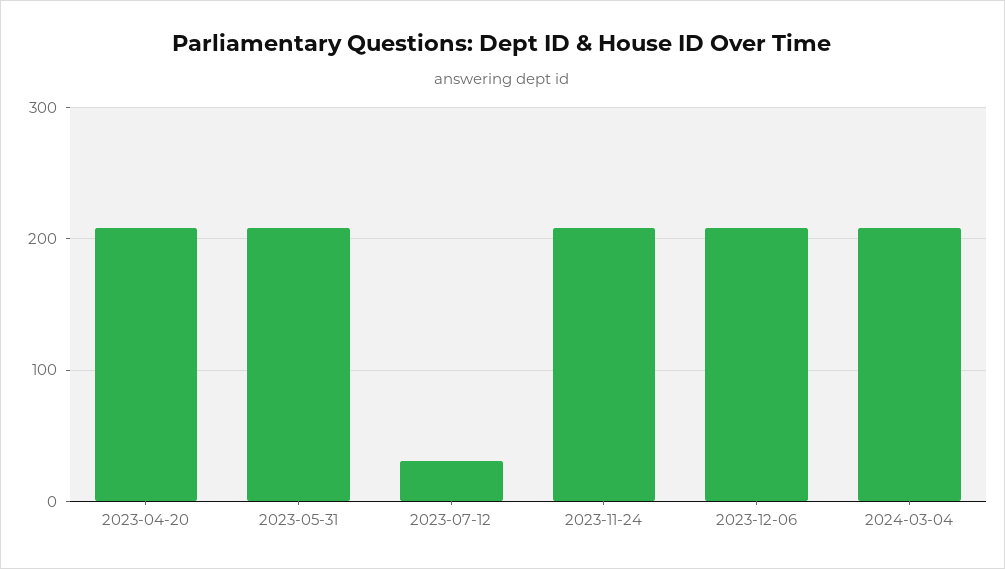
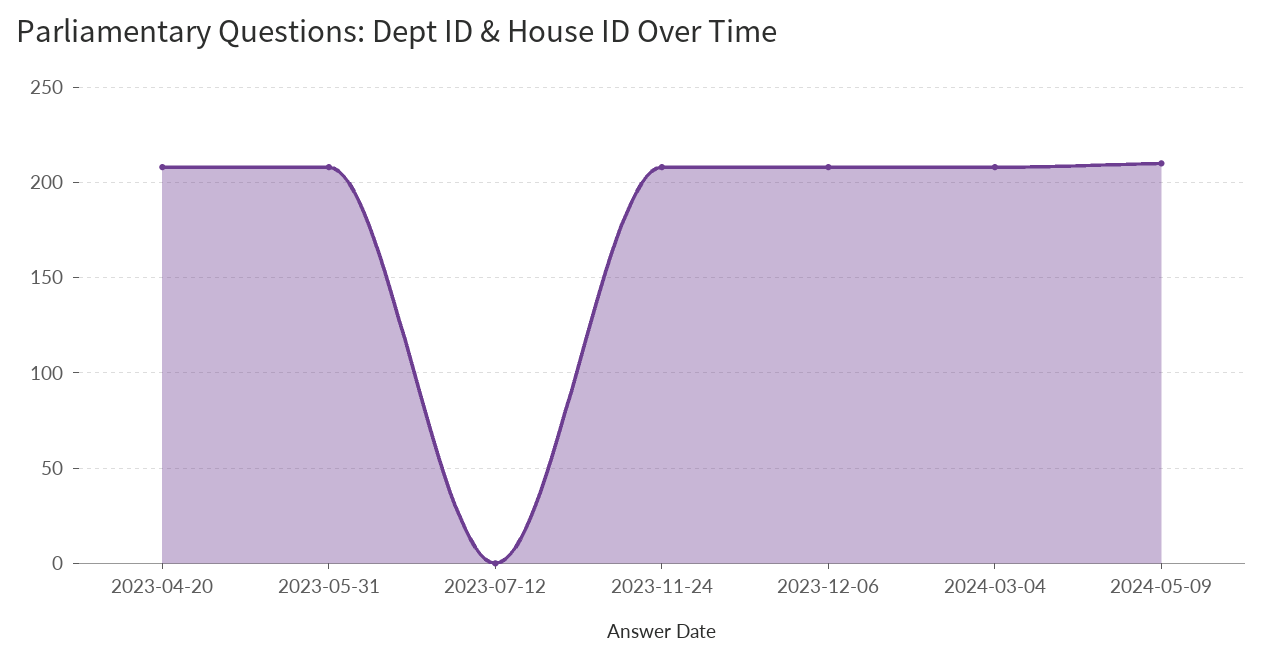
2023-07-12: 30 -> 0
2024-05-09: none -> 210

